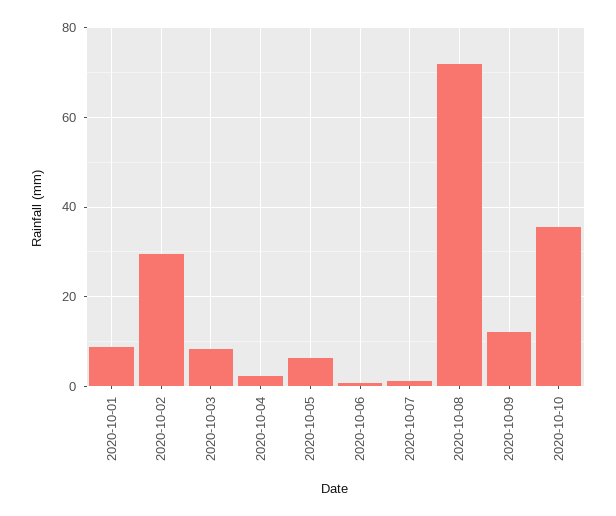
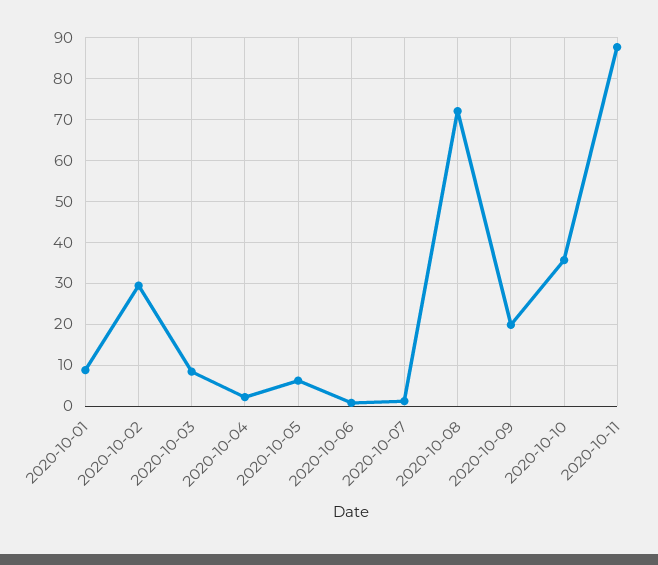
2020-10-09: 12 -> 20
2020-10-11: none -> 88

